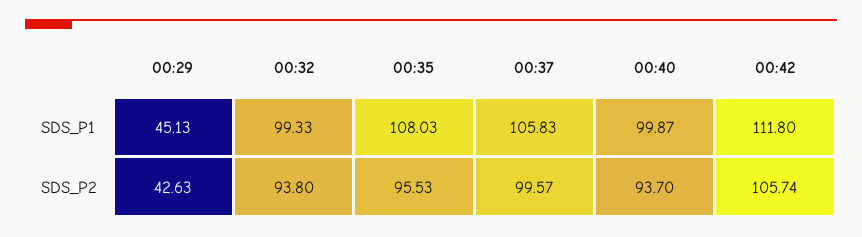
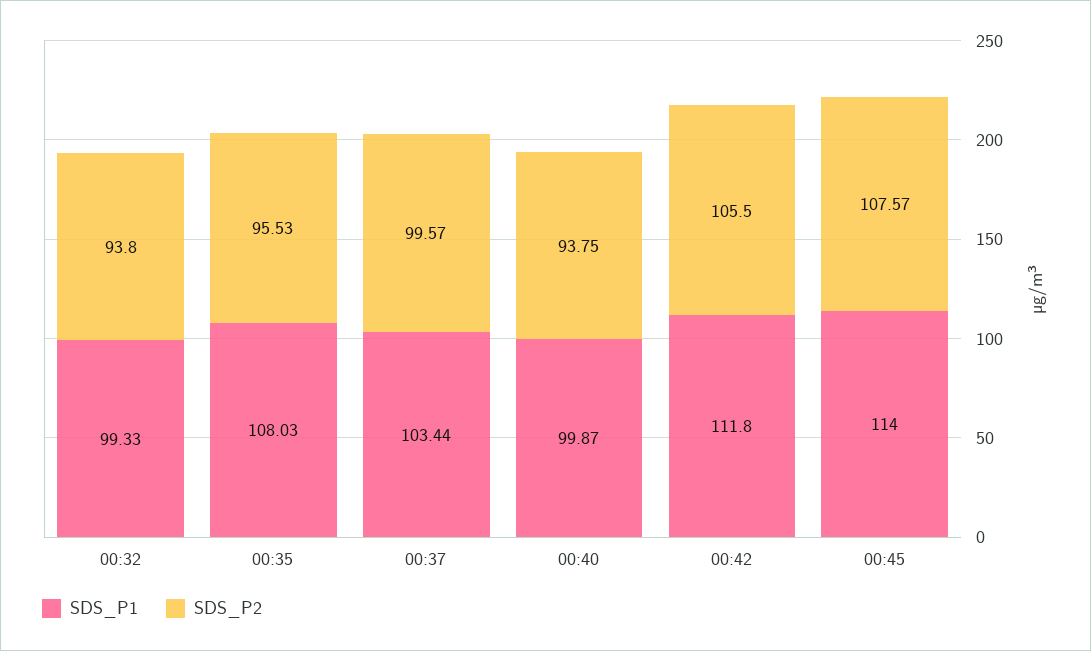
SDS_P1, 00:29: 45.13 -> none
SDS_P1, 00:37: 105.83 -> 103.44
SDS_P2, 00:29: 42.63 -> none
SDS_P2, 00:40: 93.7 -> 93.75
SDS_P2, 00:42: 105.74 -> 105.5
SDS_P1, 00:45: none -> 114
SDS_P2, 00:45: none -> 107.57

